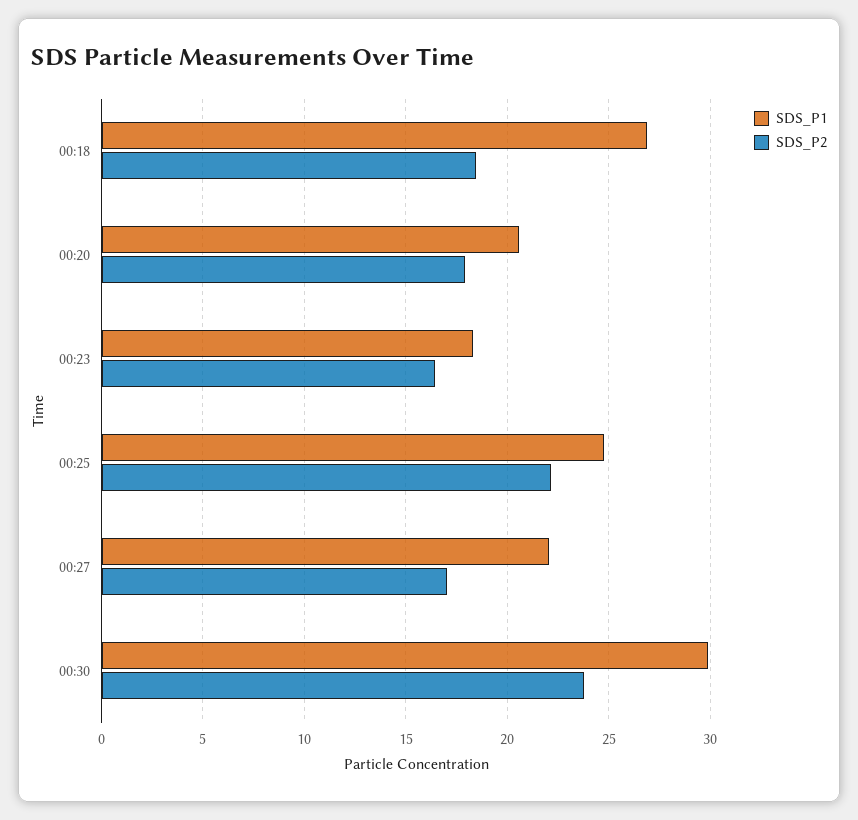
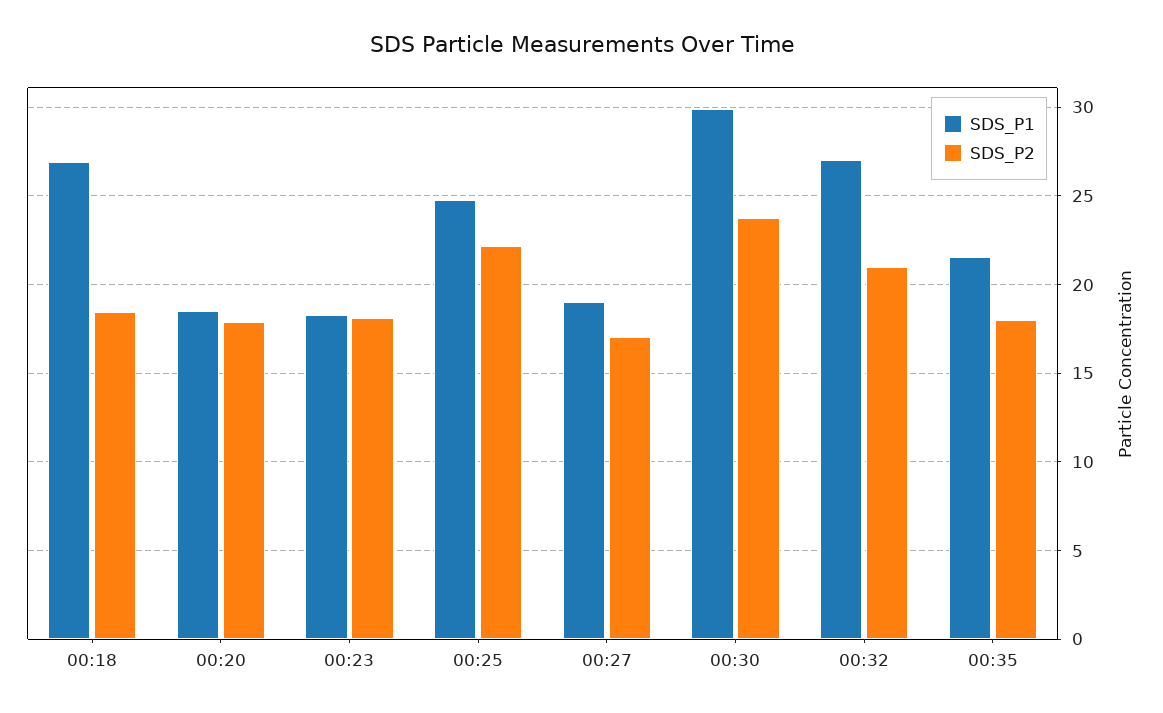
SDS_P1, 00:20: 20.5 -> 18.5
SDS_P2, 00:23: 16.5 -> 18
SDS_P1, 00:27: 22 -> 19
SDS_P1, 00:32: none -> 27
SDS_P2, 00:32: none -> 21
SDS_P1, 00:35: none -> 21.5
SDS_P2, 00:35: none -> 18

